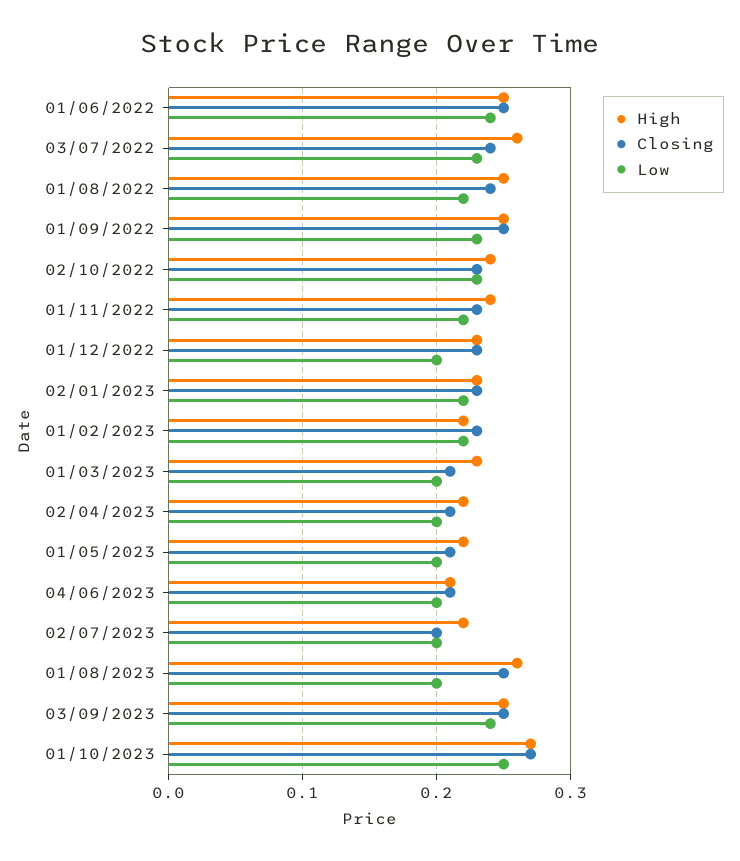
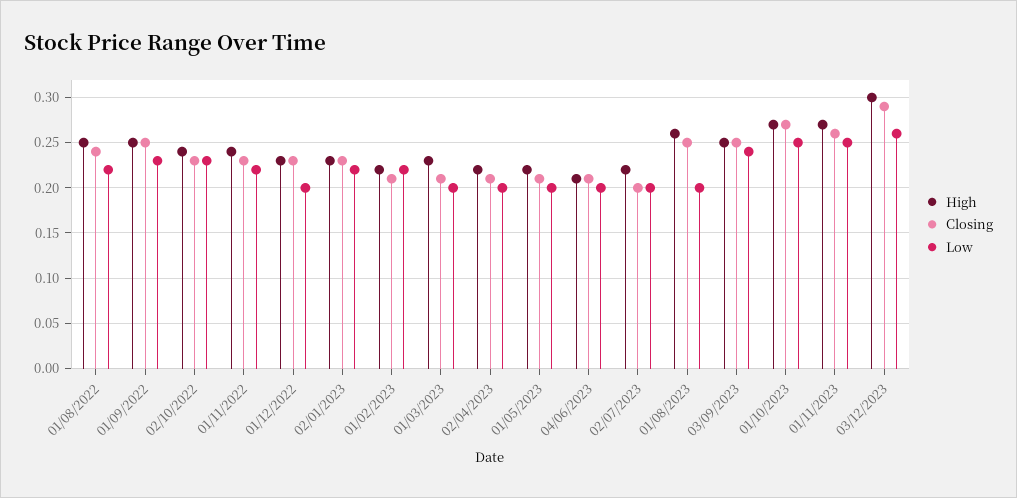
High, 01/06/2022: 0.25 -> none
Closing, 01/06/2022: 0.25 -> none
Low, 01/06/2022: 0.24 -> none
High, 03/07/2022: 0.26 -> none
Closing, 03/07/2022: 0.24 -> none
Low, 03/07/2022: 0.23 -> none
Closing, 01/02/2023: 0.23 -> 0.21
High, 01/11/2023: none -> 0.27
Closing, 01/11/2023: none -> 0.26
Low, 01/11/2023: none -> 0.25
High, 03/12/2023: none -> 0.3
Closing, 03/12/2023: none -> 0.29
Low, 03/12/2023: none -> 0.26

